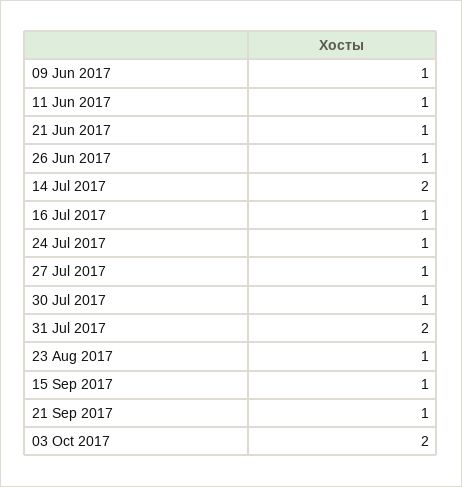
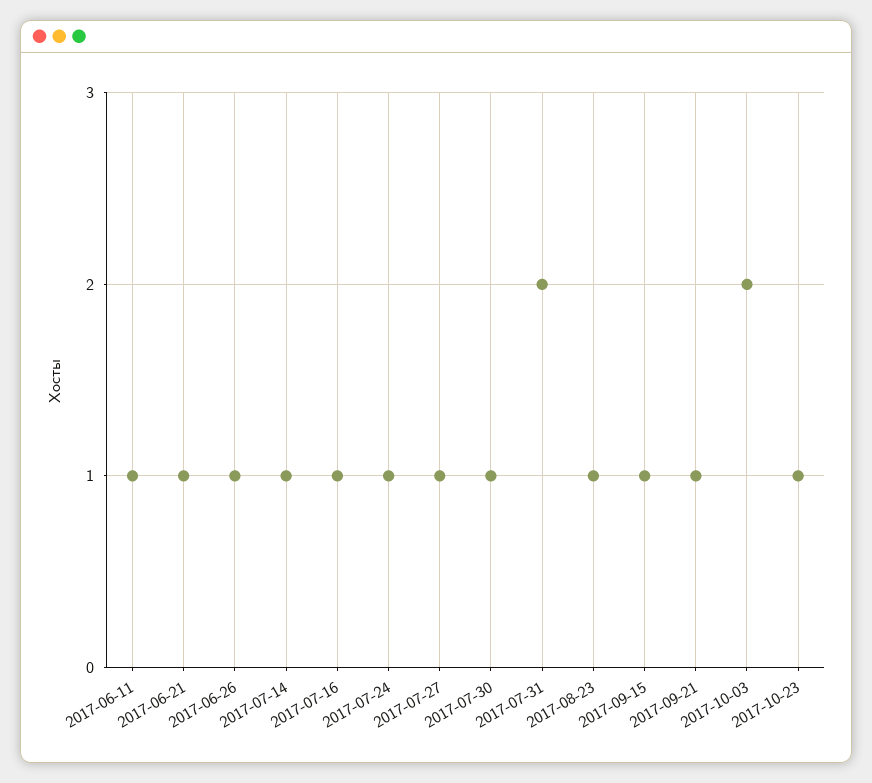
09 Jun 2017: 1 -> none
14 Jul 2017: 2 -> 1
2017-10-23: none -> 1

